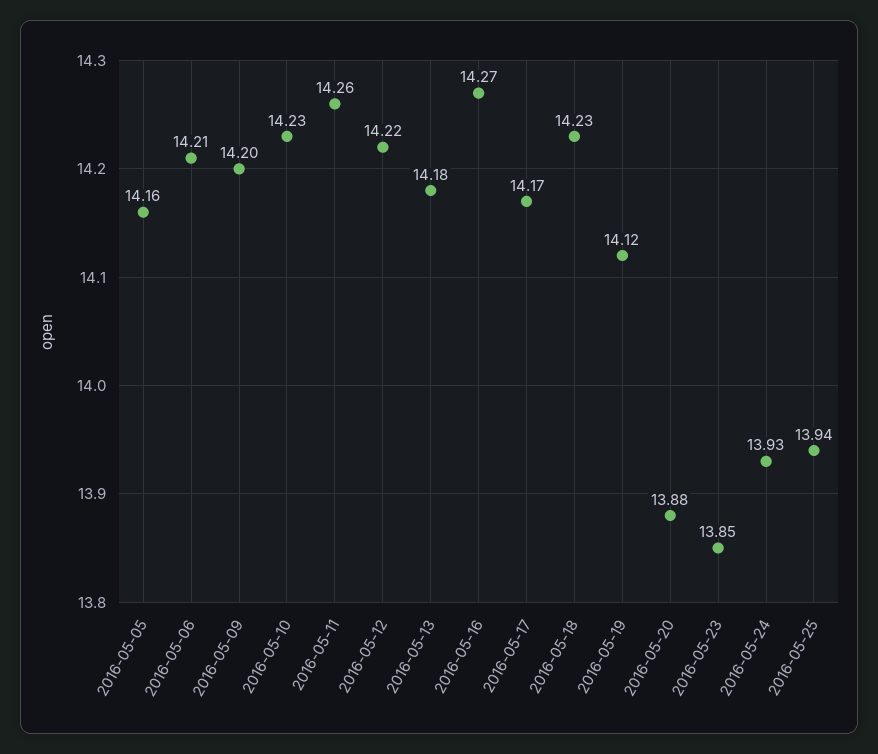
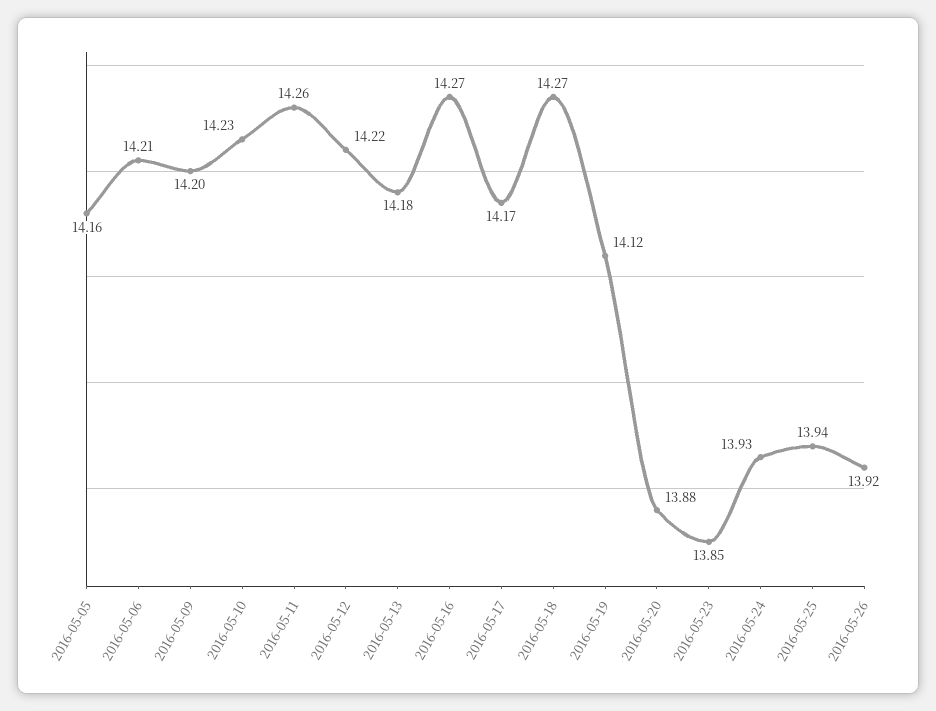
2016-05-18: 14.23 -> 14.27
2016-05-26: none -> 13.92

